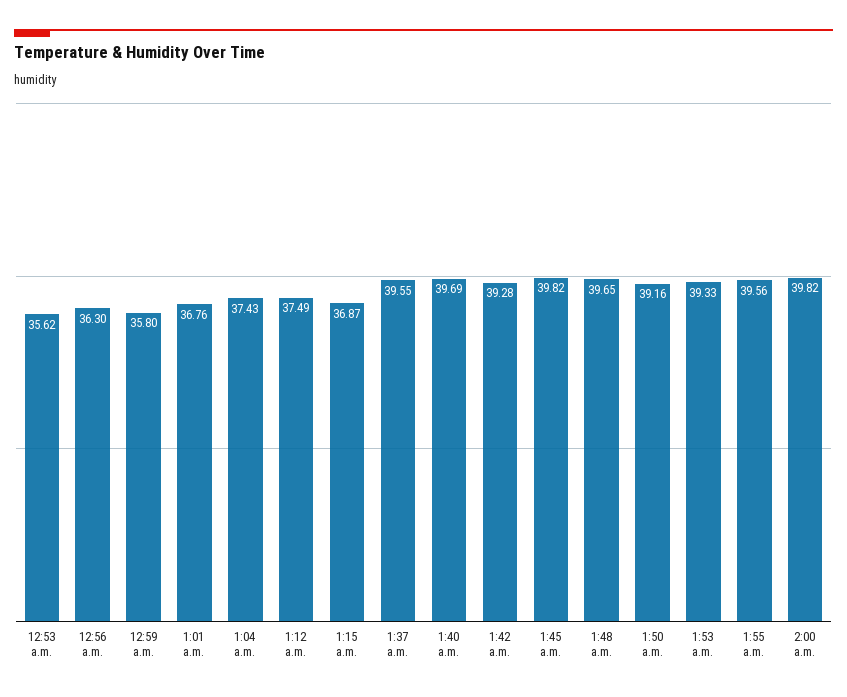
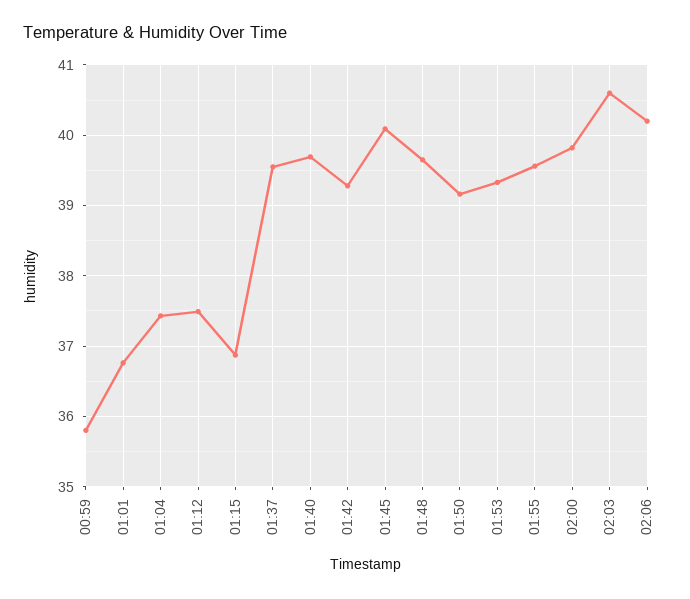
12:53 a.m.: 35.62 -> none
12:56 a.m.: 36.3 -> none
1:45 a.m.: 39.82 -> 40.1
02:03: none -> 40.6
02:06: none -> 40.2

